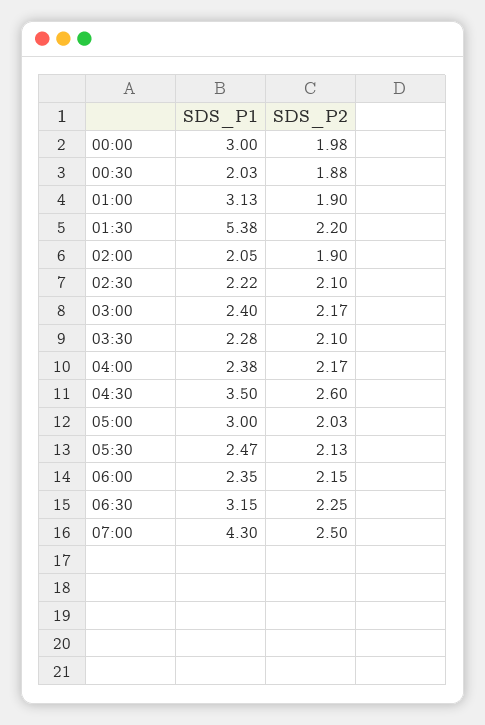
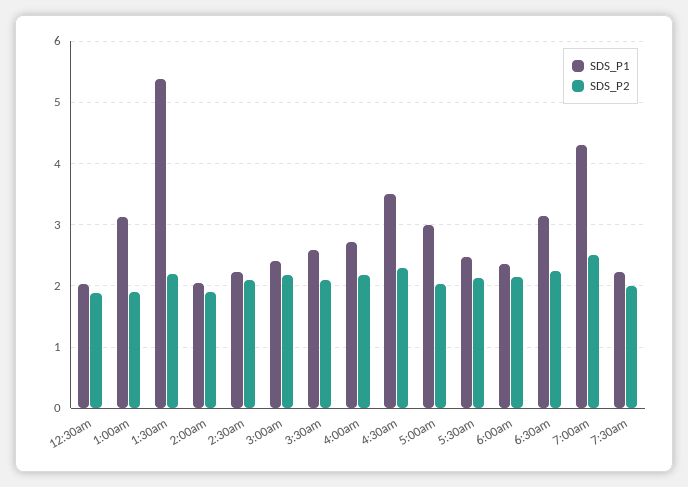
SDS_P1, 00:00: 3 -> none
SDS_P2, 00:00: 1.98 -> none
SDS_P1, 03:30: 2.28 -> 2.6
SDS_P1, 04:00: 2.38 -> 2.7
SDS_P2, 04:30: 2.6 -> 2.3
SDS_P1, 7:30am: none -> 2.2
SDS_P2, 7:30am: none -> 2

